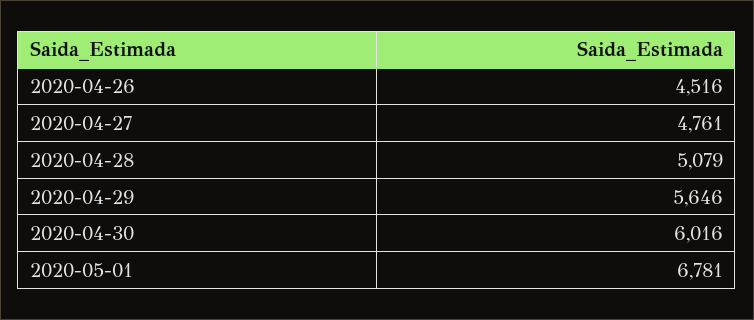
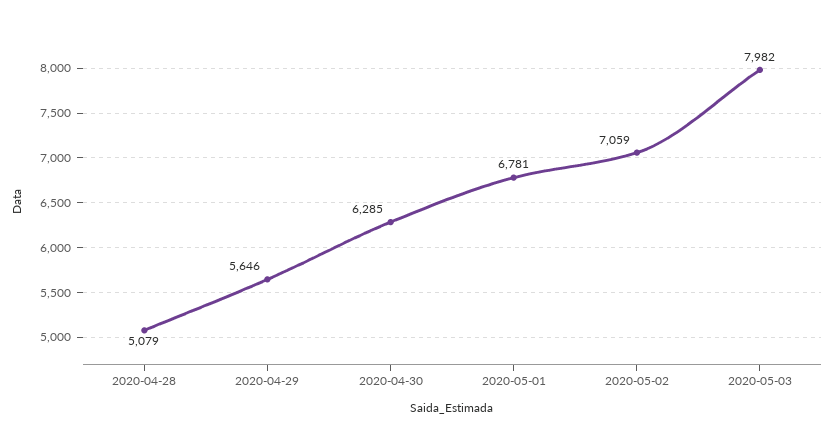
2020-04-26: 4516 -> none
2020-04-27: 4761 -> none
2020-04-30: 6016 -> 6285
2020-05-02: none -> 7059
2020-05-03: none -> 7982

